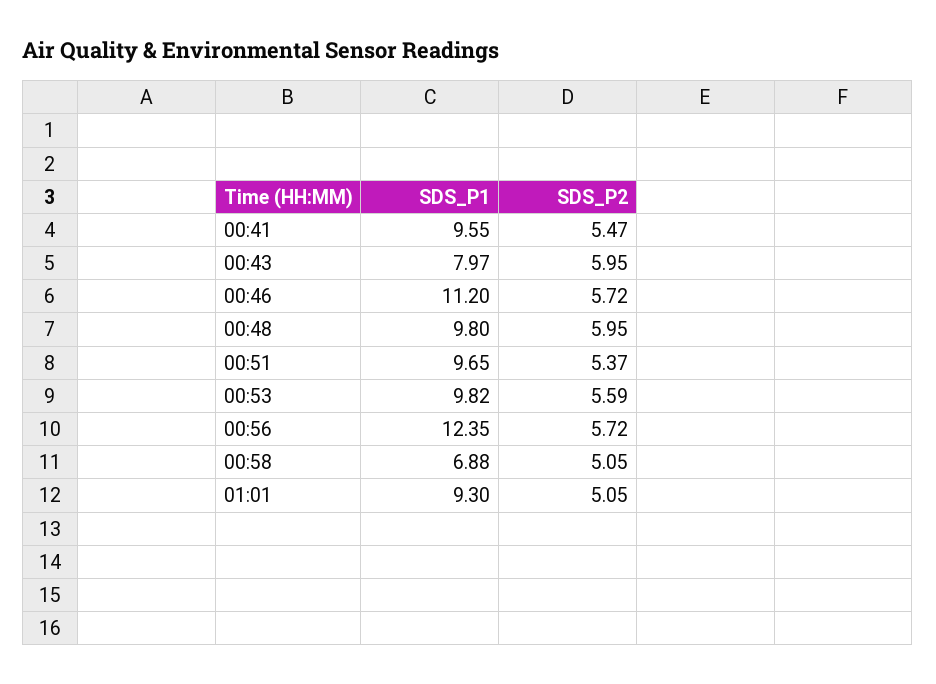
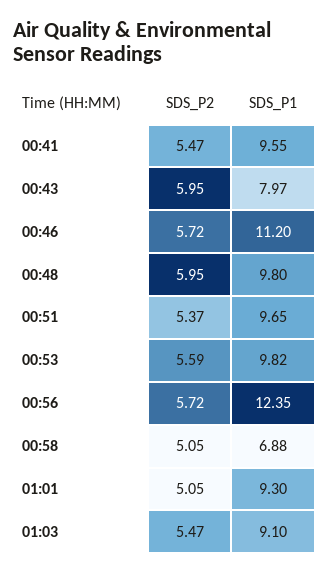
SDS_P2, 01:03: none -> 5.47
SDS_P1, 01:03: none -> 9.1

